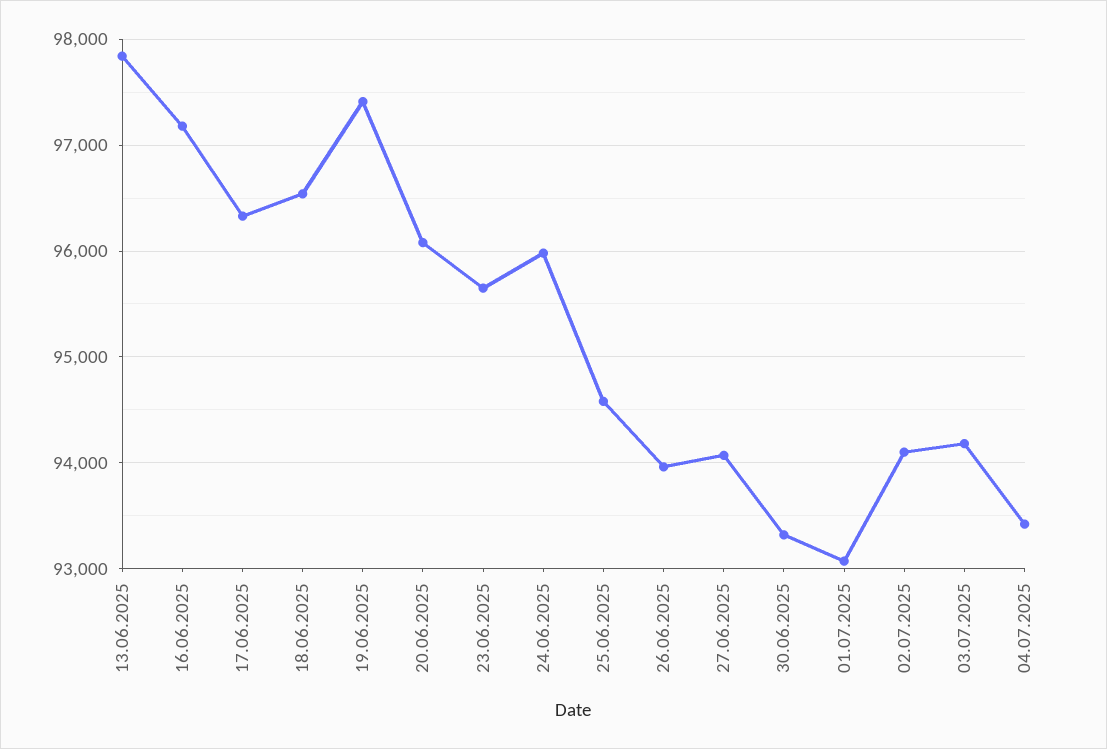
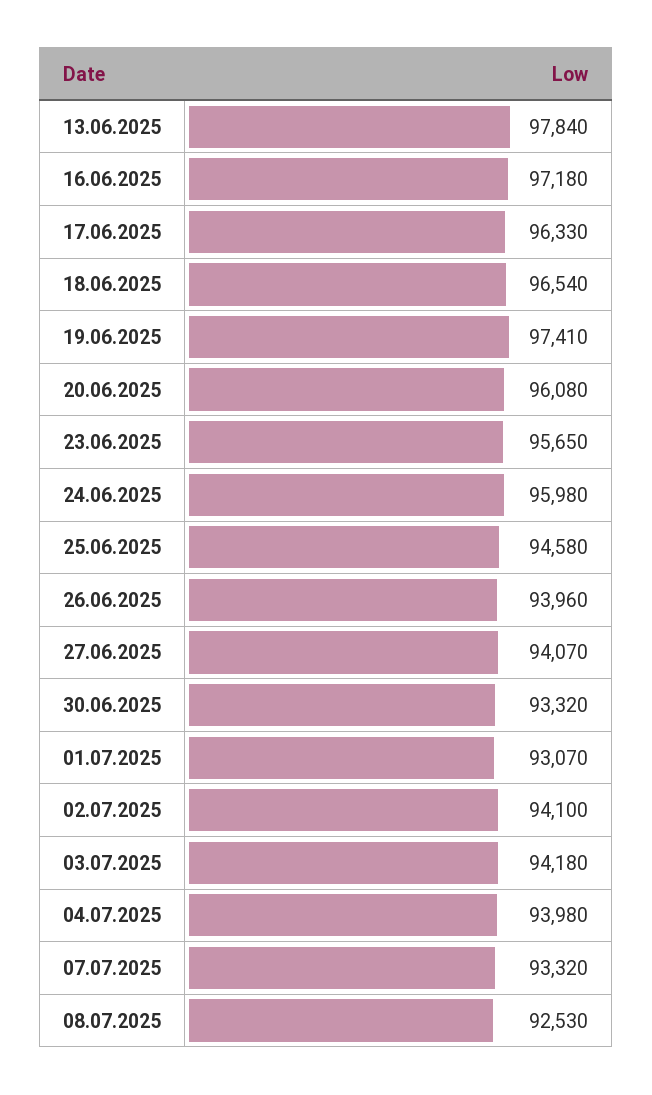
04.07.2025: 93400 -> 93980
07.07.2025: none -> 93320
08.07.2025: none -> 92530

